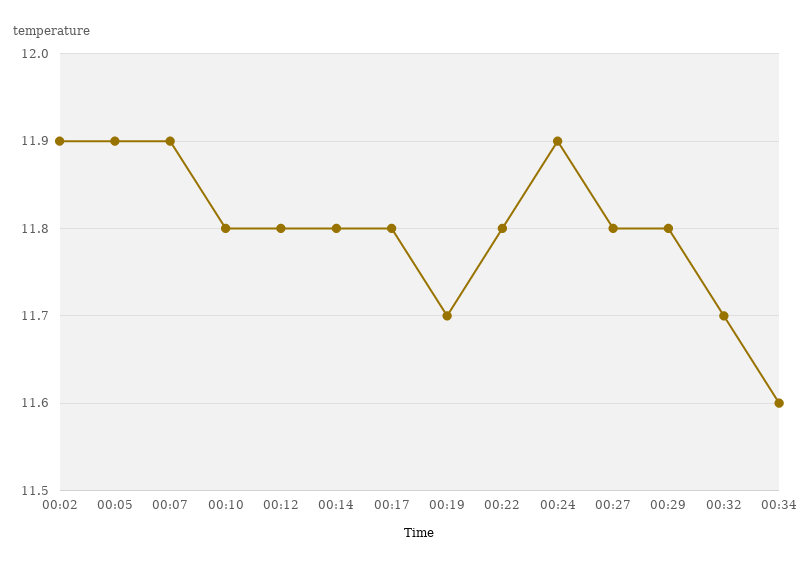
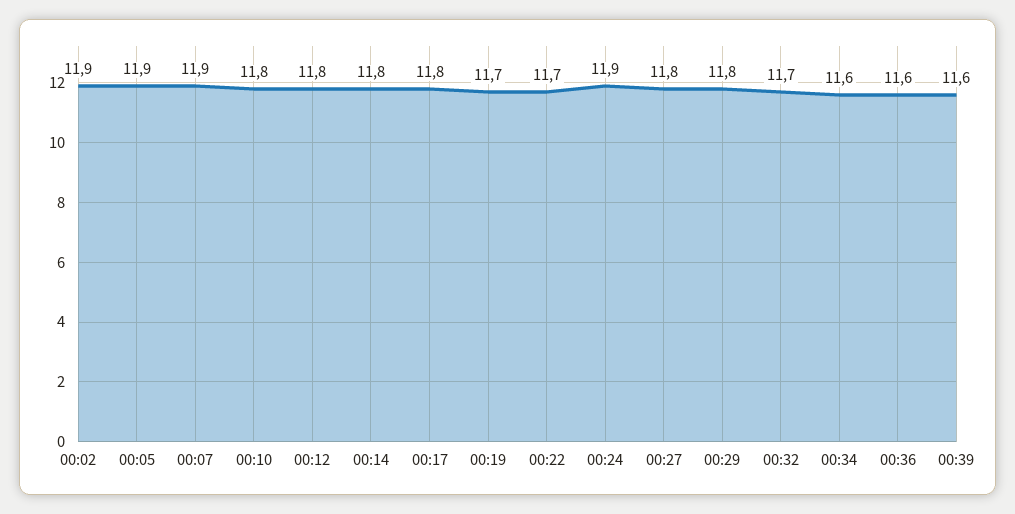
00:22: 11.8 -> 11.7
00:36: none -> 11.6
00:39: none -> 11.6

